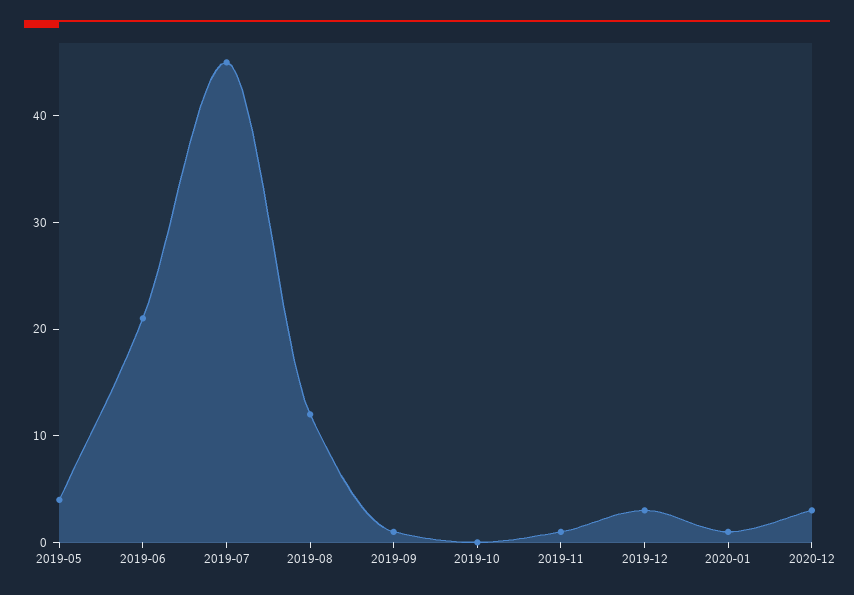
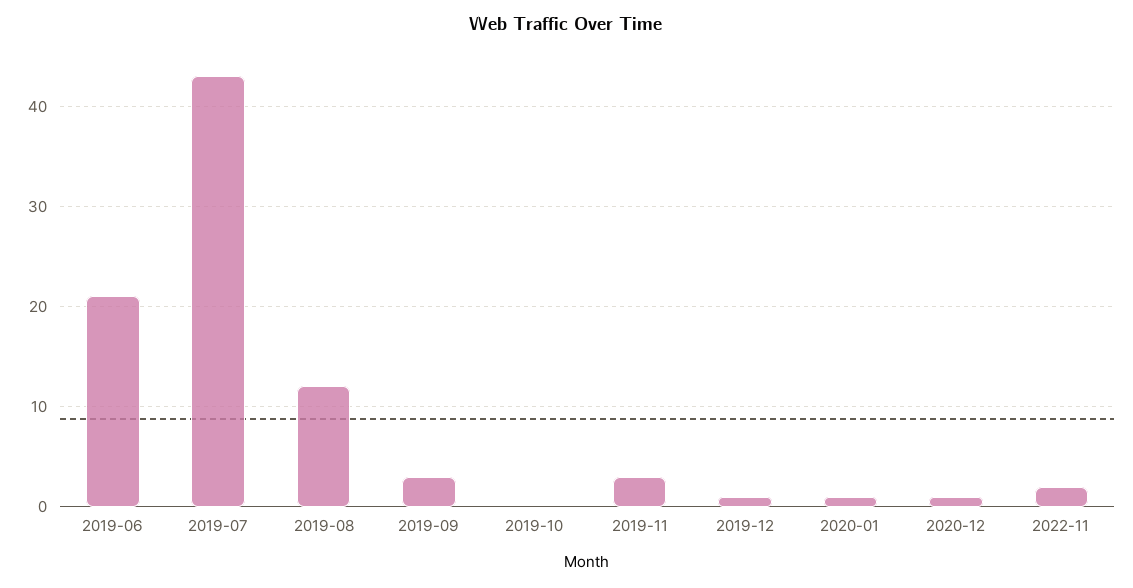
2019-05: 4 -> none
2019-07: 45 -> 43
2019-09: 1 -> 3
2019-11: 1 -> 3
2019-12: 3 -> 1
2020-12: 3 -> 1
2022-11: none -> 2

